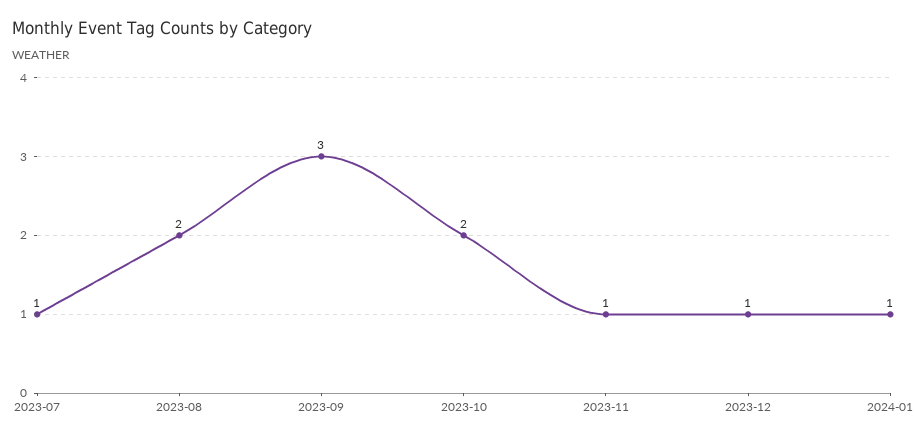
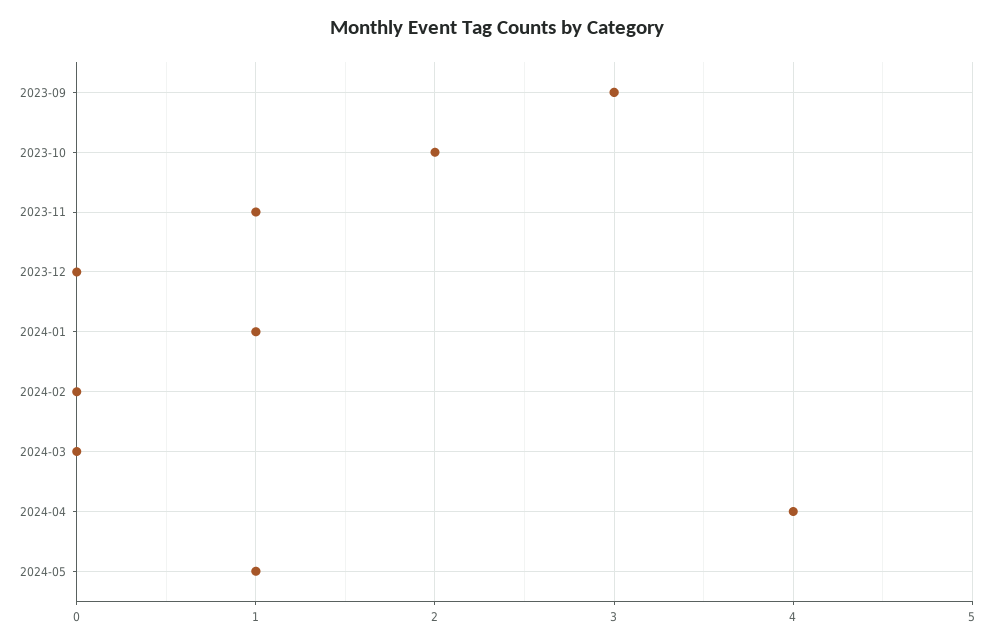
2023-07: 1 -> none
2023-08: 2 -> none
2023-12: 1 -> 0
2024-02: none -> 0
2024-03: none -> 0
2024-04: none -> 4
2024-05: none -> 1

